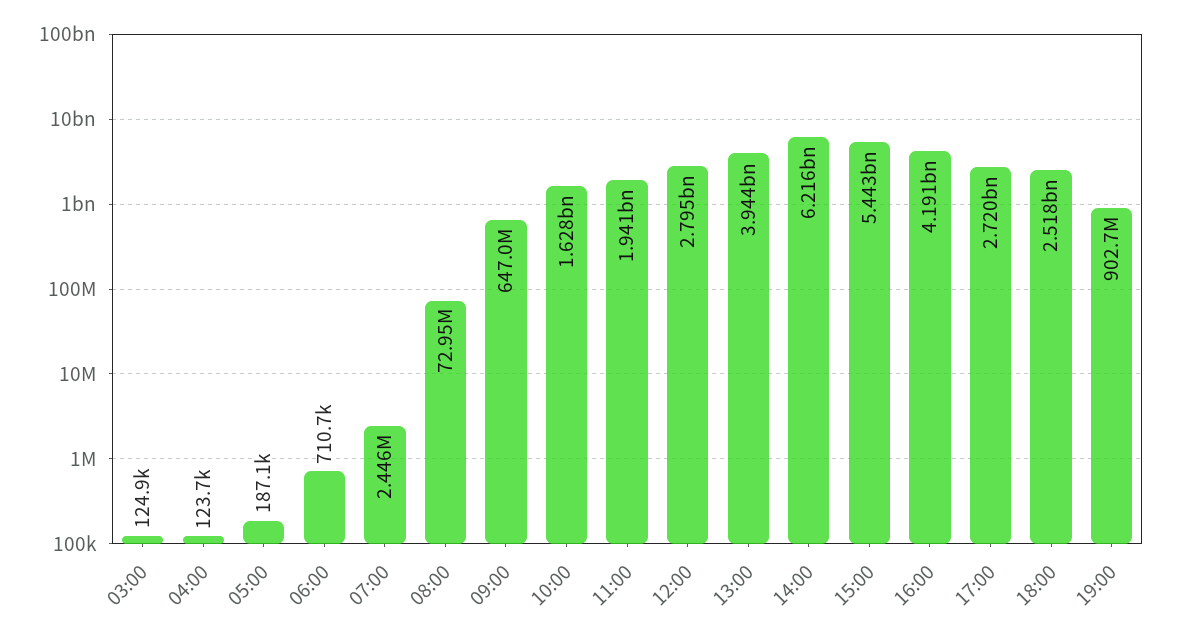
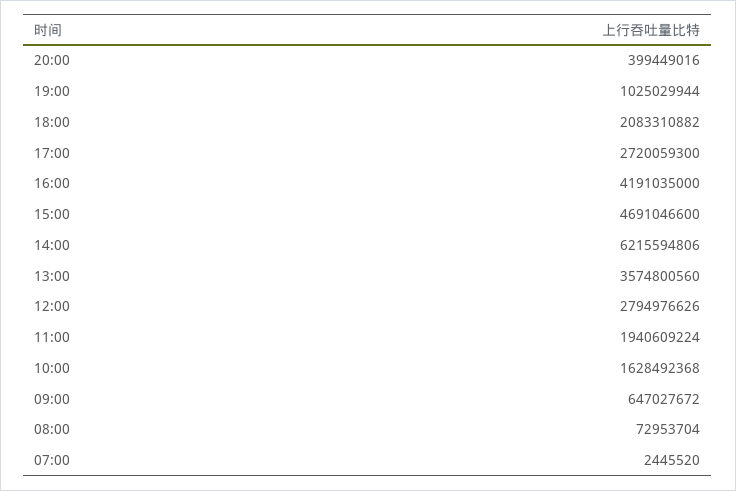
03:00: 124900 -> none
04:00: 123700 -> none
05:00: 187100 -> none
06:00: 710700 -> none
13:00: 3944000000 -> 3574800560
15:00: 5443000000 -> 4691046600
18:00: 2518000000 -> 2083310882
19:00: 902700000 -> 1025029944
20:00: none -> 399449016

